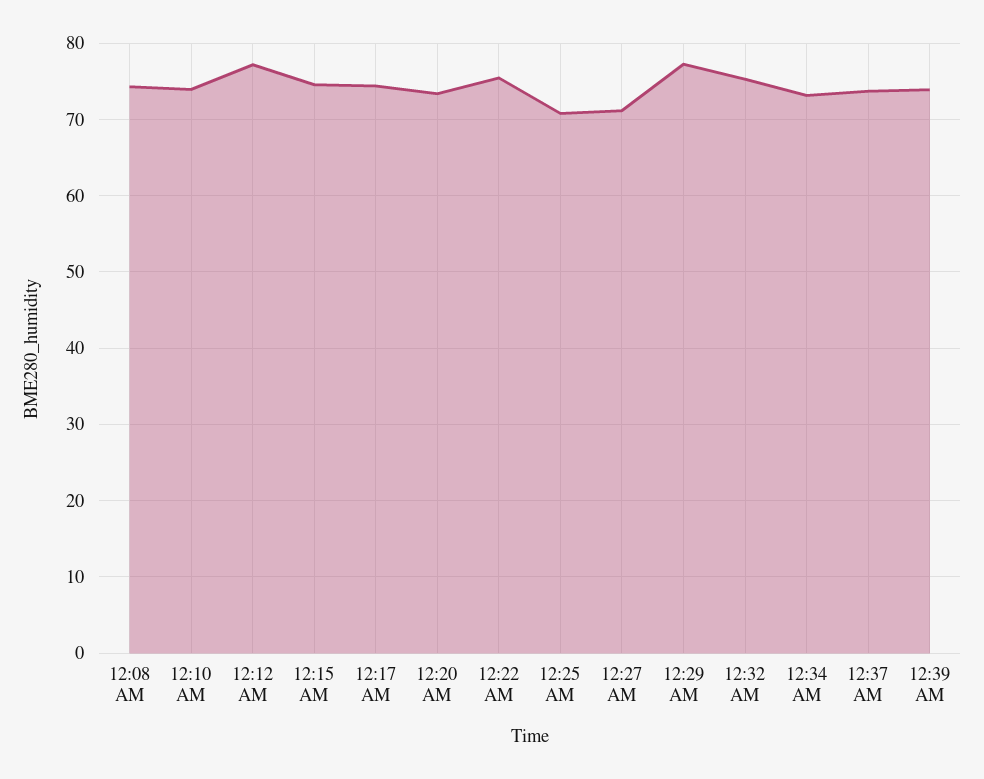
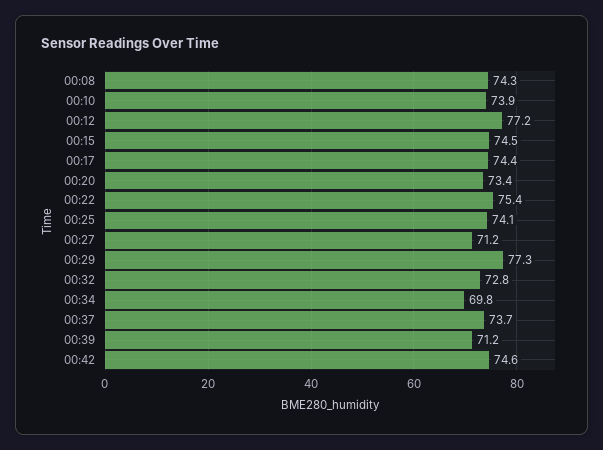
12:25 AM: 71 -> 74.1
12:32 AM: 75 -> 72.8
12:34 AM: 73 -> 69.8
12:39 AM: 74 -> 71.2
00:42: none -> 74.6

